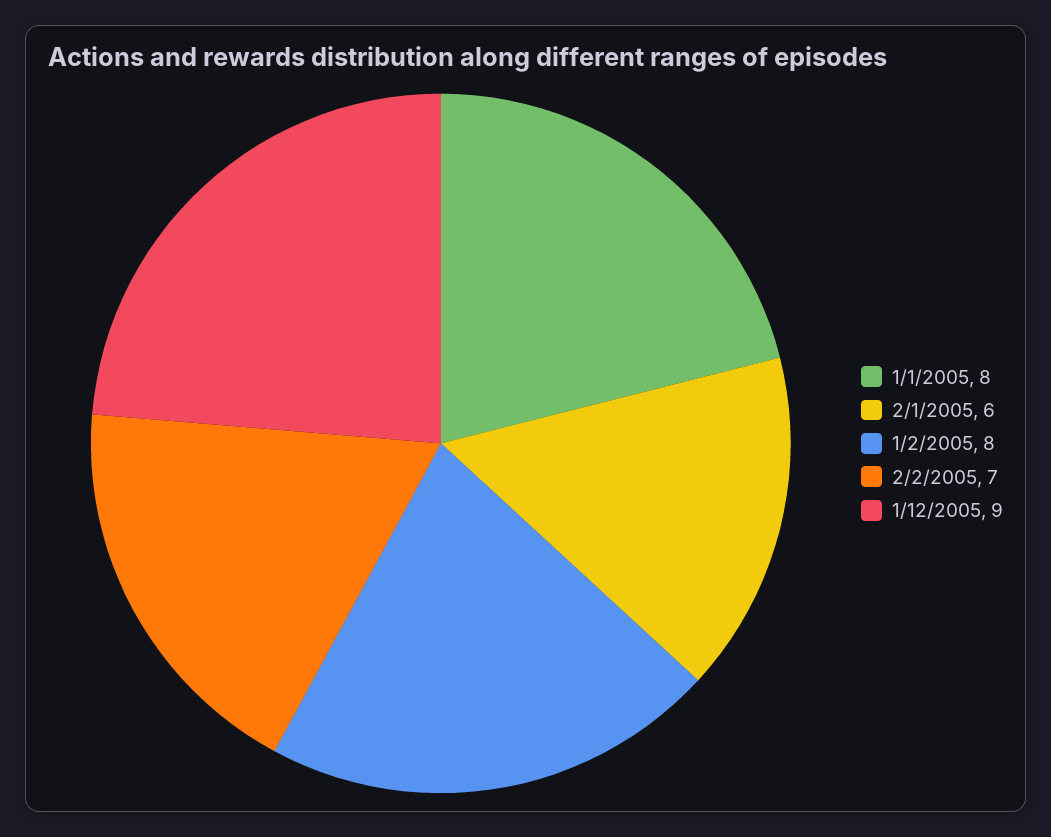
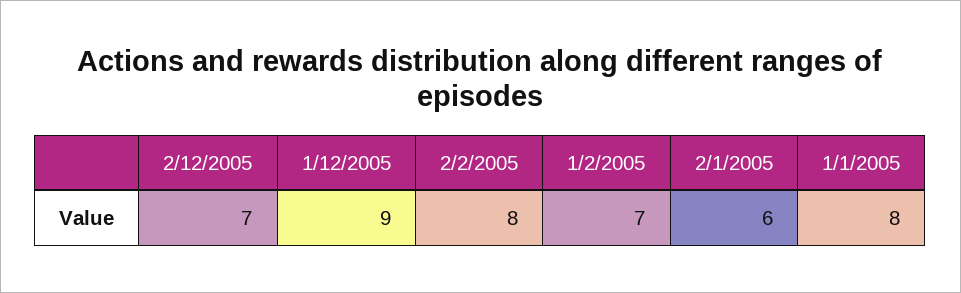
1/2/2005: 8 -> 7
2/2/2005: 7 -> 8
2/12/2005: none -> 7

